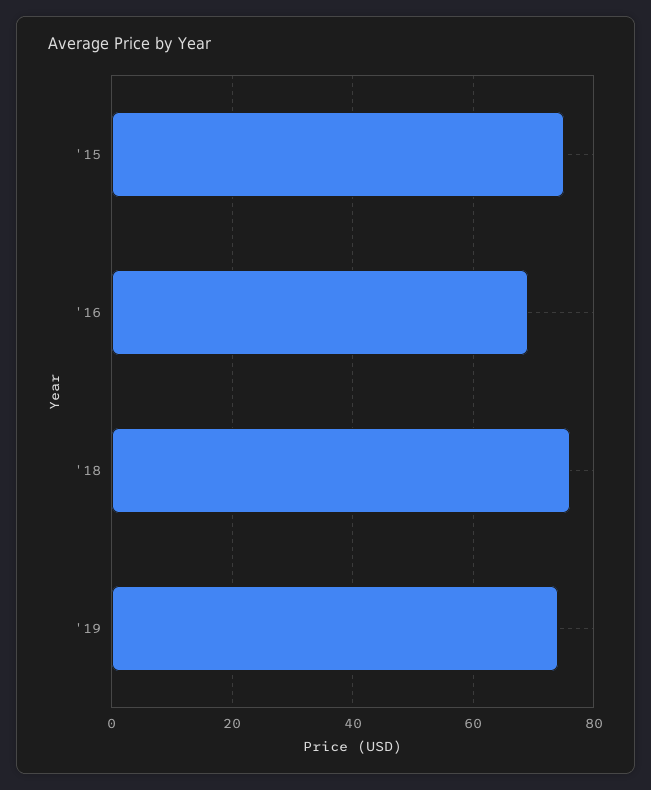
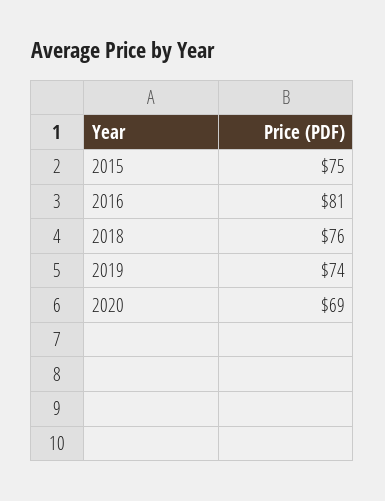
'16: 70 -> 81
2020: none -> 69

